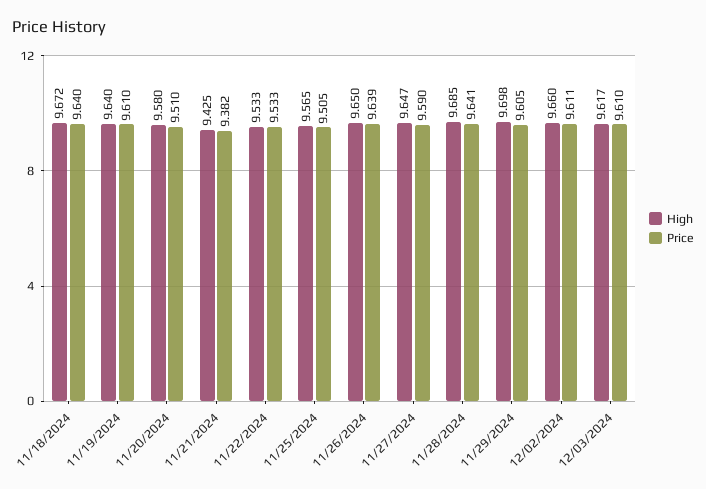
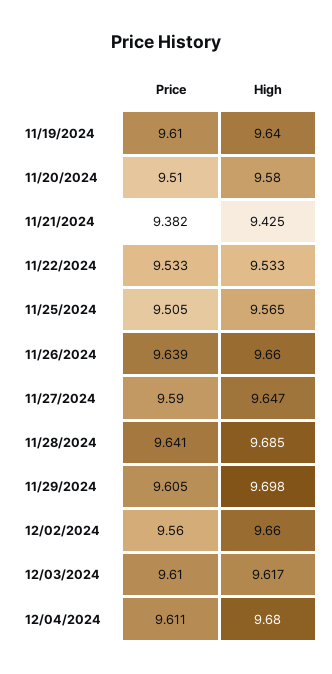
High, 11/18/2024: 9.672 -> none
Price, 11/18/2024: 9.64 -> none
High, 11/26/2024: 9.65 -> 9.66
Price, 12/02/2024: 9.611 -> 9.56
Price, 12/04/2024: none -> 9.611
High, 12/04/2024: none -> 9.68

